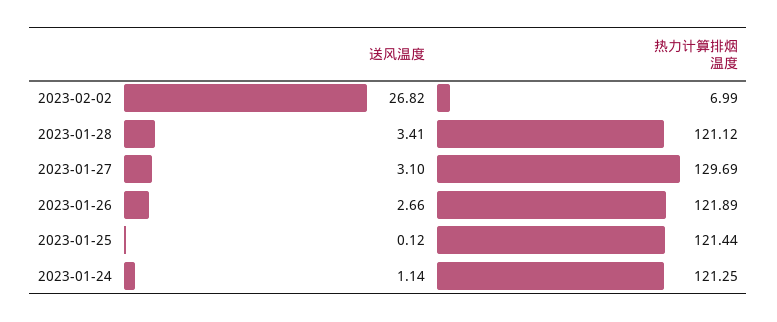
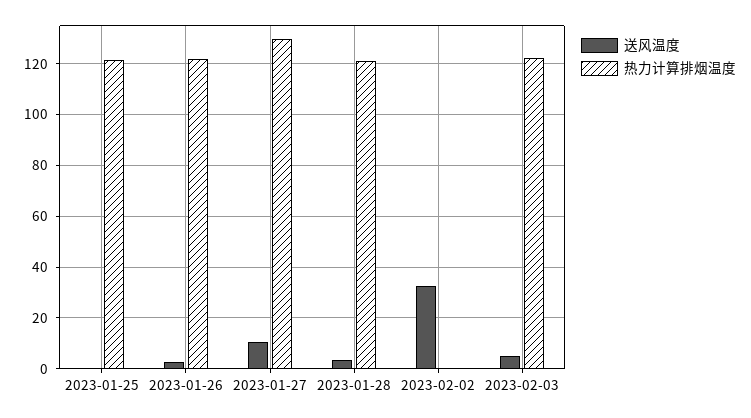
送风温度, 2023-02-02: 26.82 -> 32.5
热力计算排烟温度, 2023-02-02: 6.99 -> 0
送风温度, 2023-01-27: 3.1 -> 10
送风温度, 2023-01-24: 1.14 -> none
热力计算排烟温度, 2023-01-24: 121.25 -> none
送风温度, 2023-02-03: none -> 5
热力计算排烟温度, 2023-02-03: none -> 122.5

